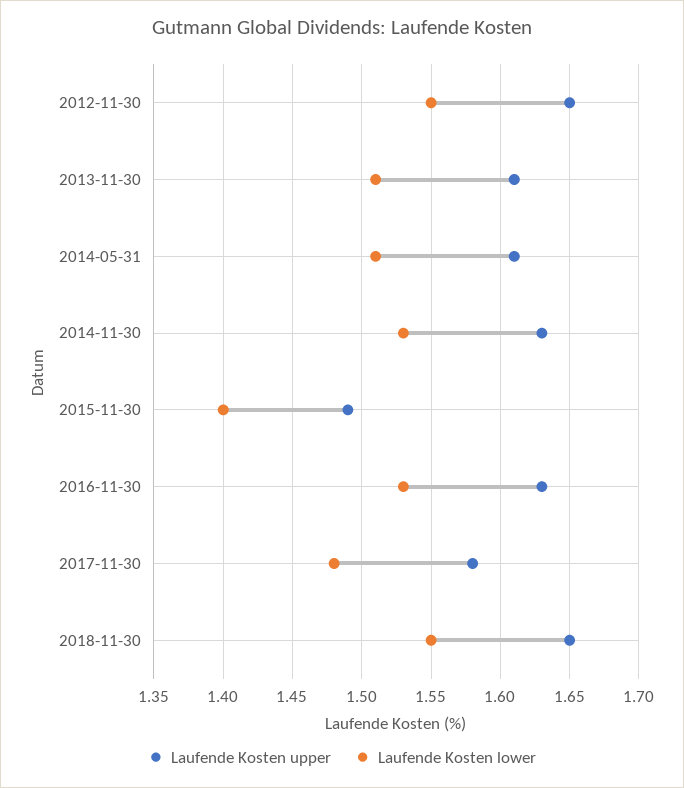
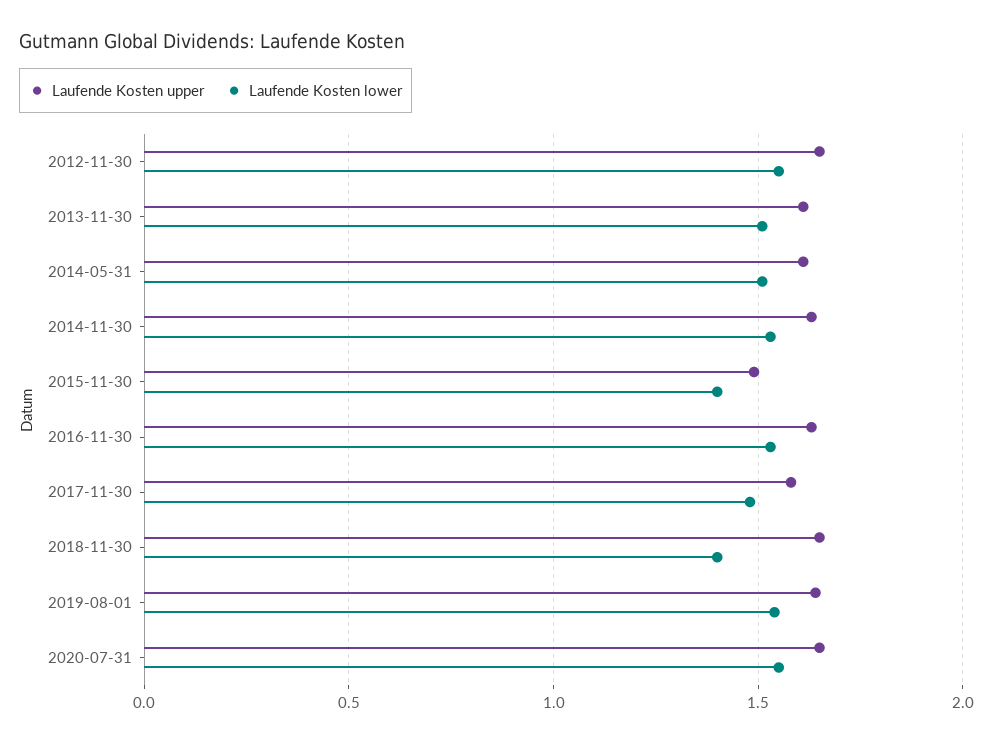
Laufende Kosten lower, 2018-11-30: 1.55 -> 1.4
Laufende Kosten upper, 2019-08-01: none -> 1.65
Laufende Kosten lower, 2019-08-01: none -> 1.55
Laufende Kosten upper, 2020-07-31: none -> 1.65
Laufende Kosten lower, 2020-07-31: none -> 1.55

